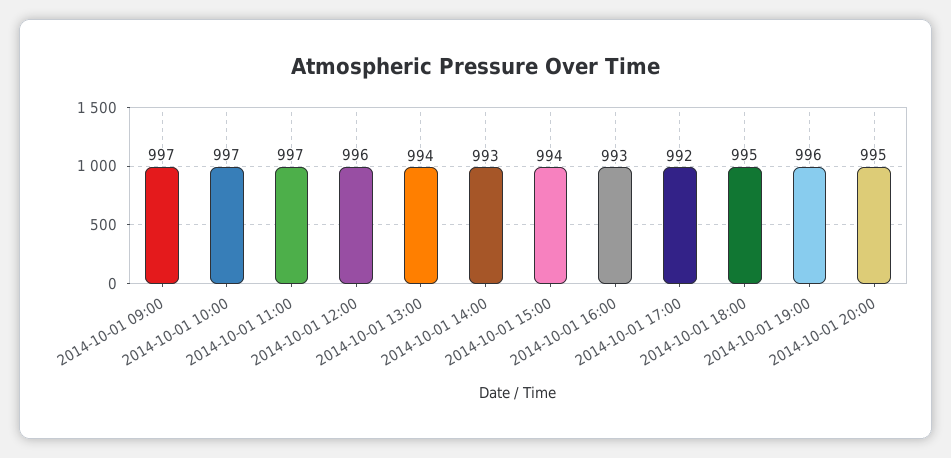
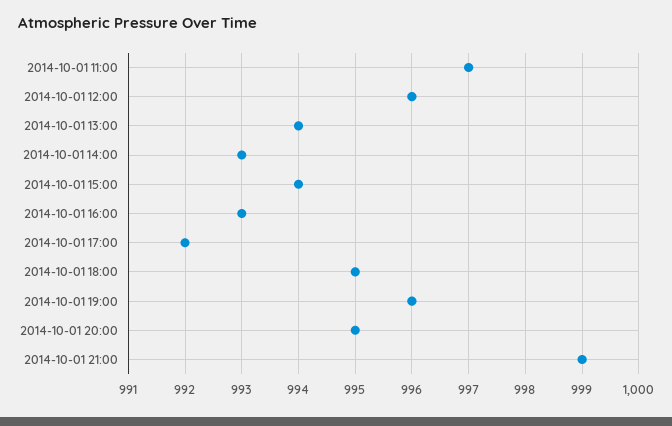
2014-10-01 09:00: 997 -> none
2014-10-01 10:00: 997 -> none
2014-10-01 21:00: none -> 999

